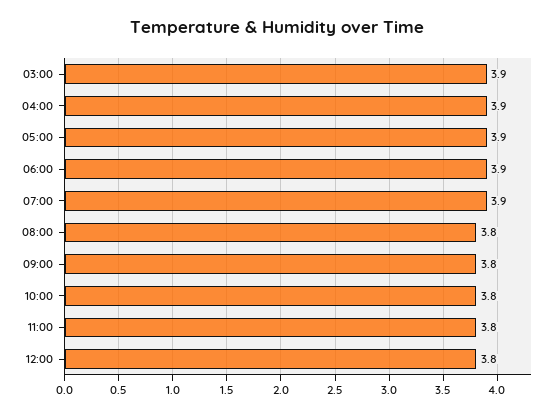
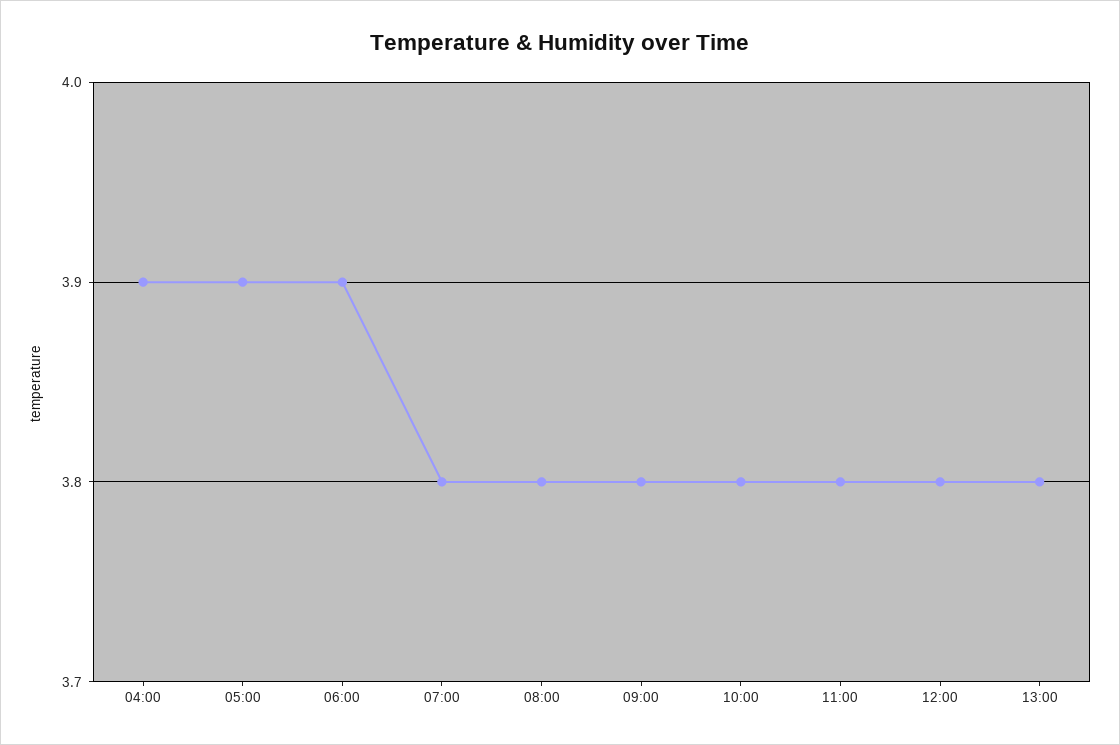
03:00: 3.9 -> none
07:00: 3.9 -> 3.8
13:00: none -> 3.8

